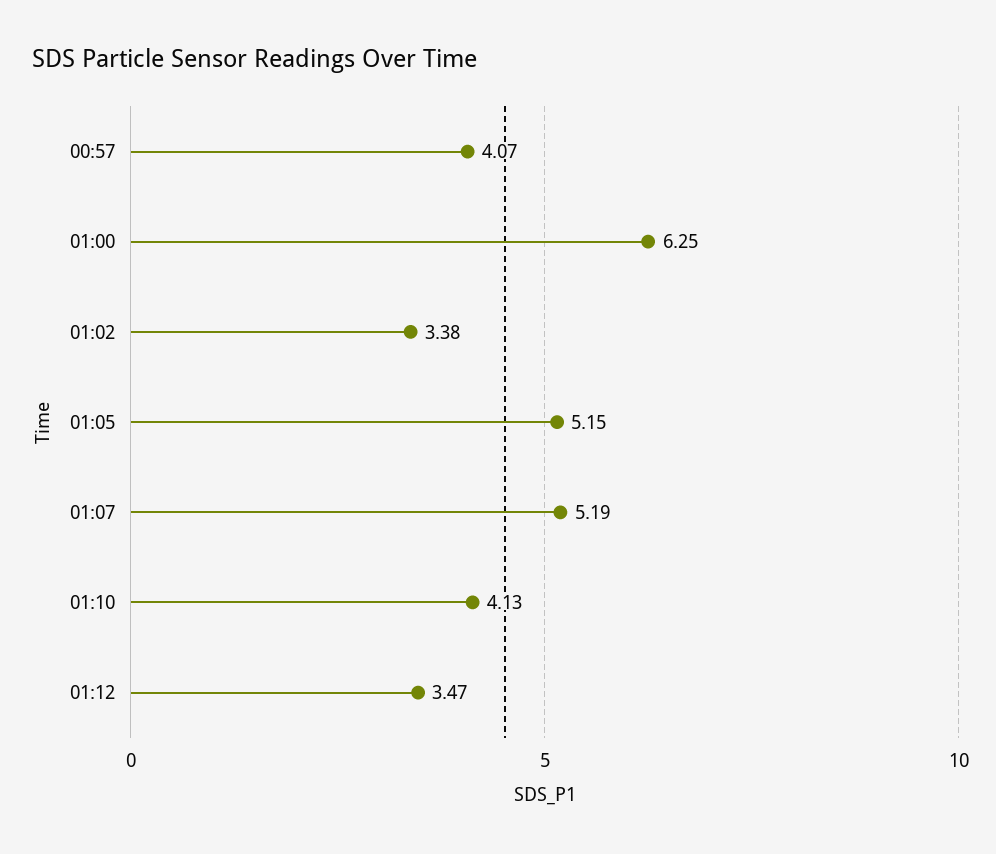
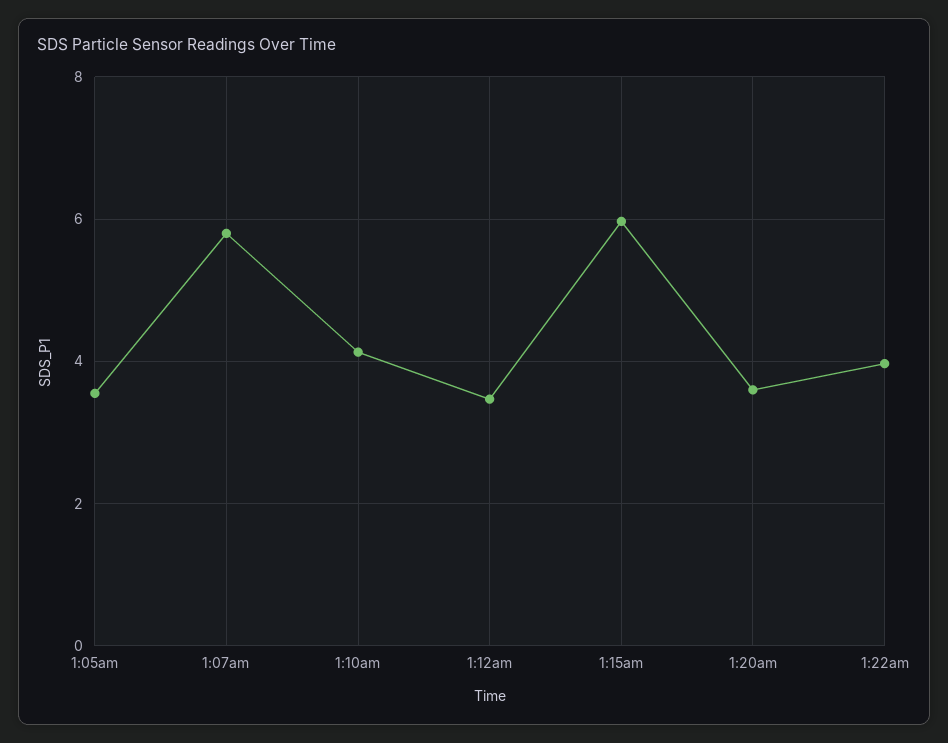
00:57: 4.07 -> none
01:00: 6.25 -> none
01:02: 3.38 -> none
01:05: 5.15 -> 3.6
01:07: 5.19 -> 5.8
1:15am: none -> 6
1:20am: none -> 3.6
1:22am: none -> 4

